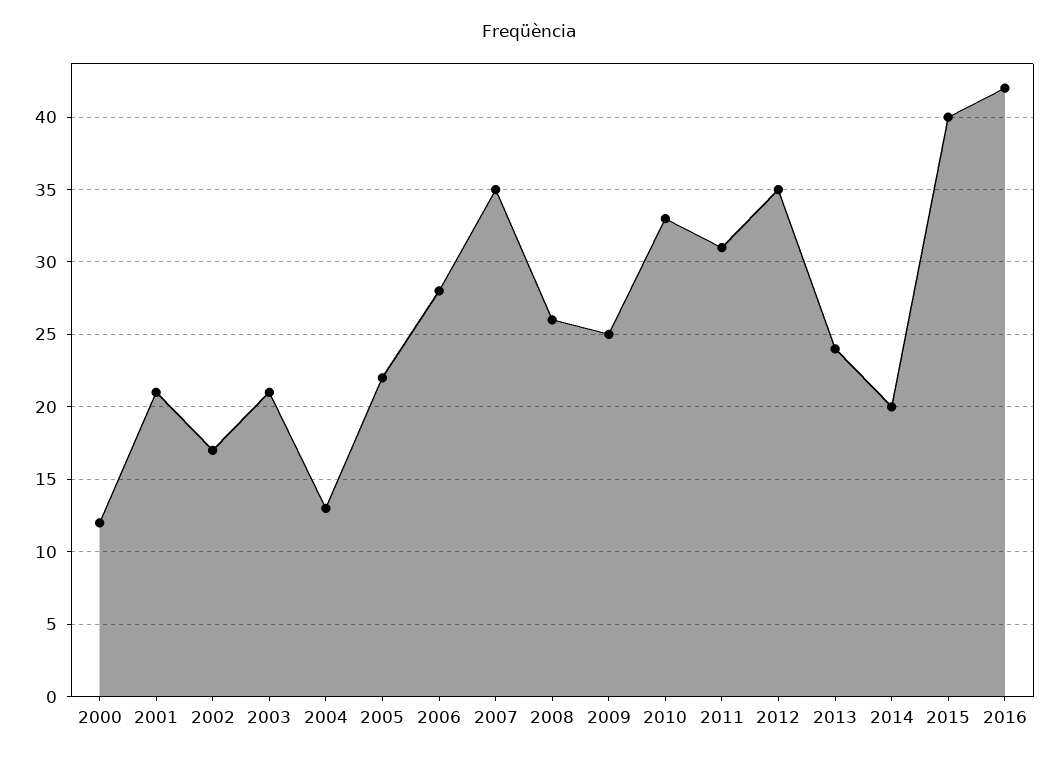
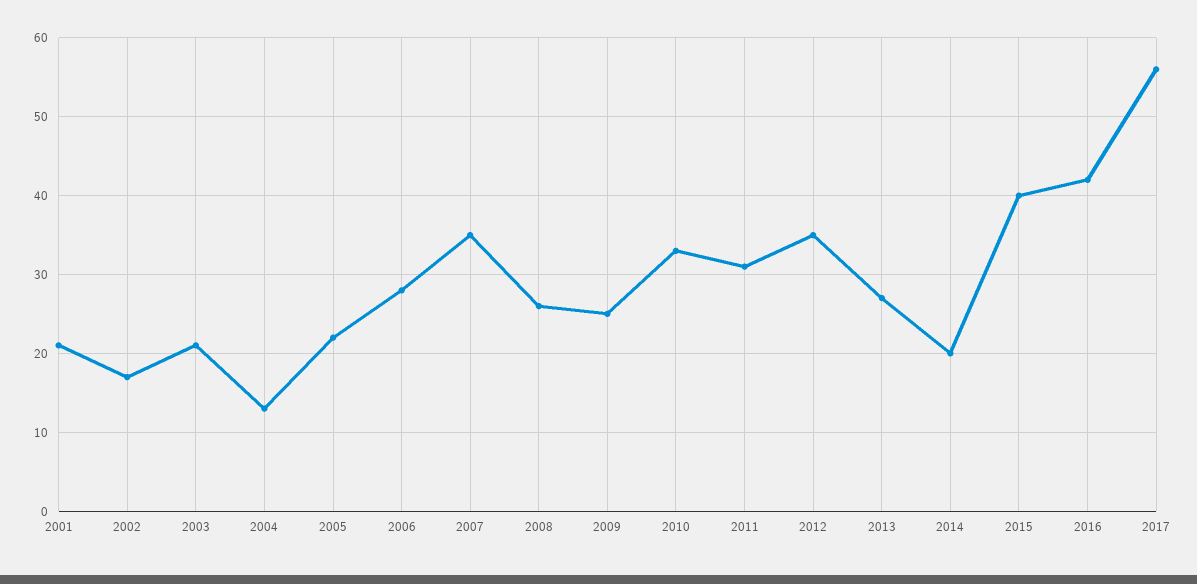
2000: 12 -> none
2013: 24 -> 27
2017: none -> 56

